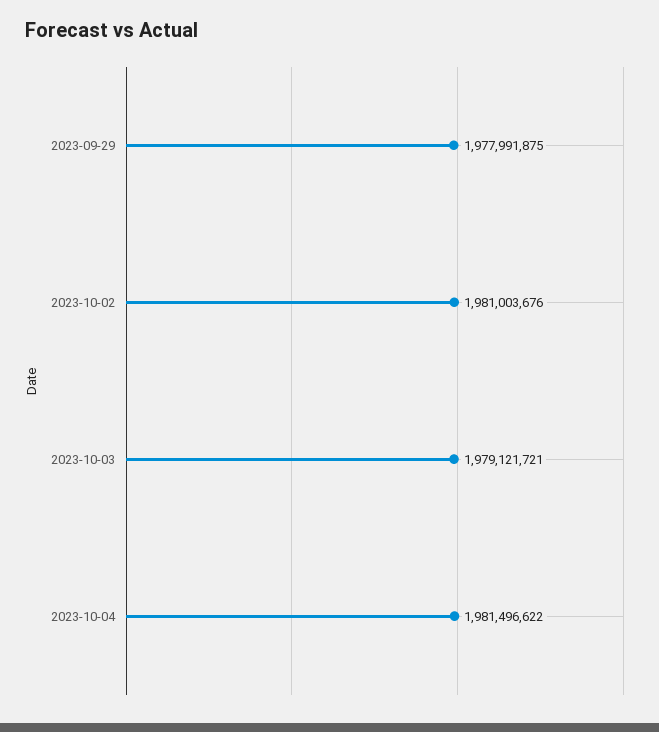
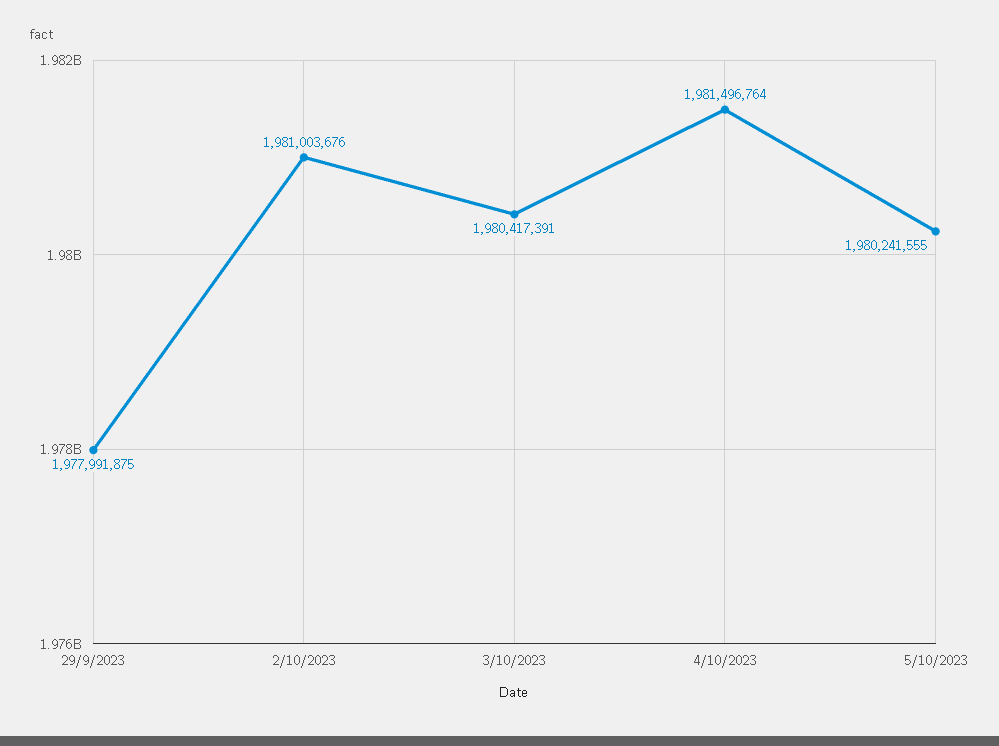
2023-10-03: 1979121721 -> 1980417391
2023-10-04: 1981496622 -> 1981496764
5/10/2023: none -> 1980241555

